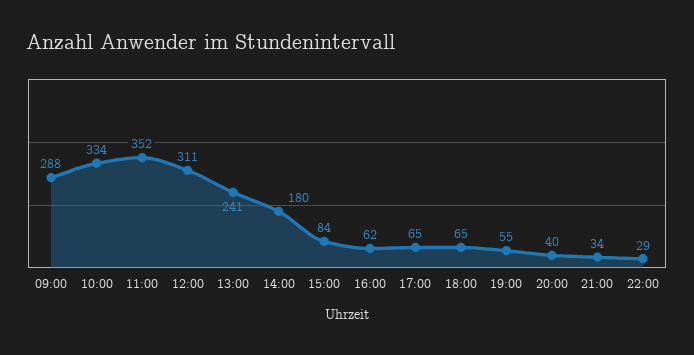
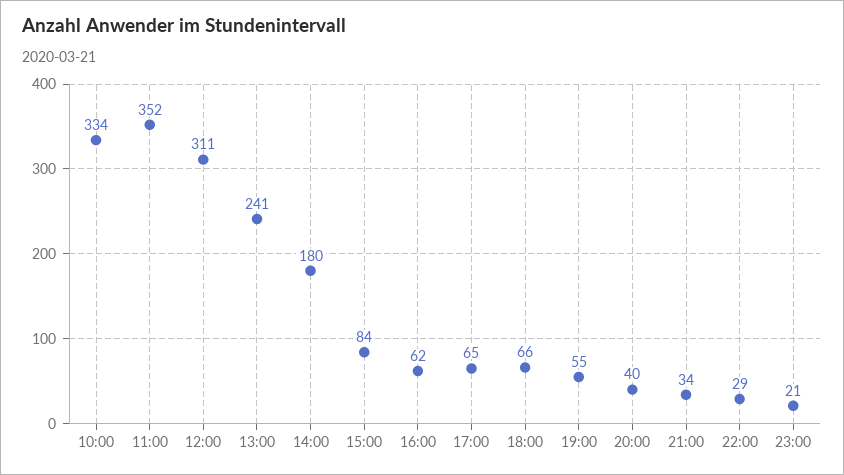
09:00: 288 -> none
18:00: 65 -> 66
23:00: none -> 21

